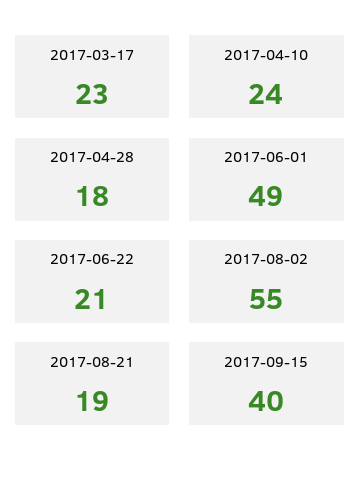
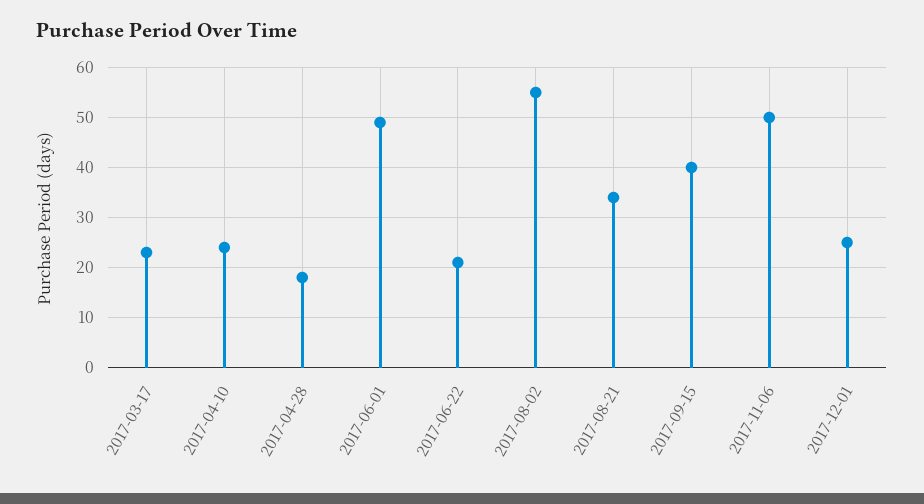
2017-08-21: 19 -> 35
2017-11-06: none -> 50
2017-12-01: none -> 25

